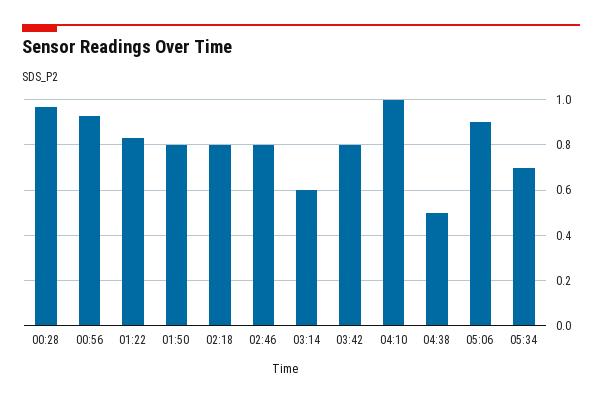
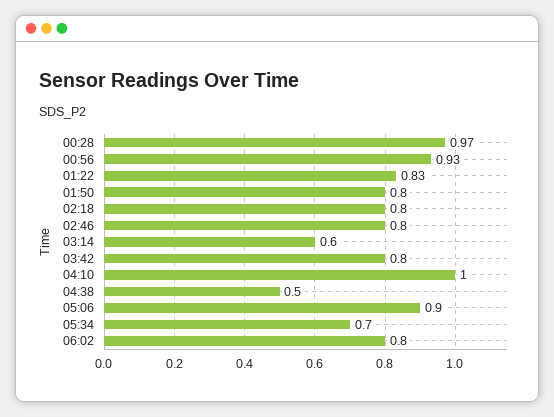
06:02: none -> 0.8

